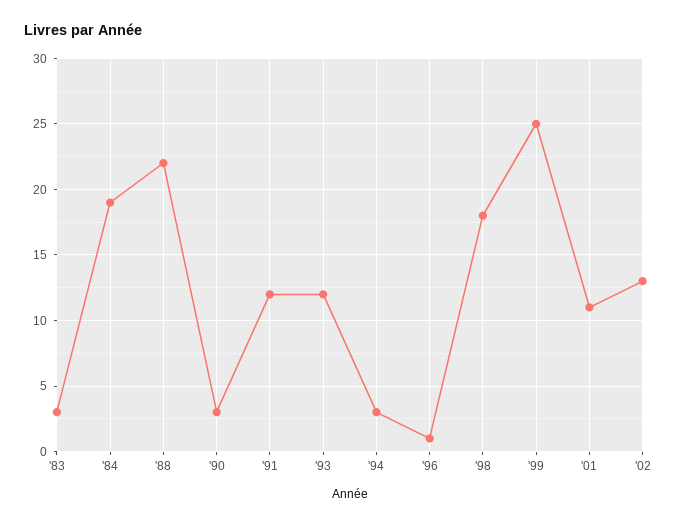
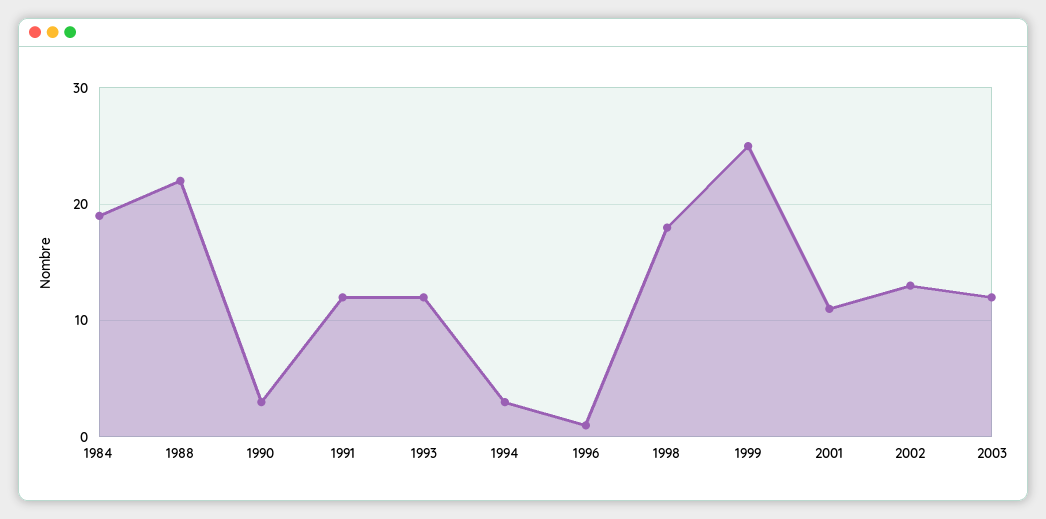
'83: 3 -> none
2003: none -> 12

